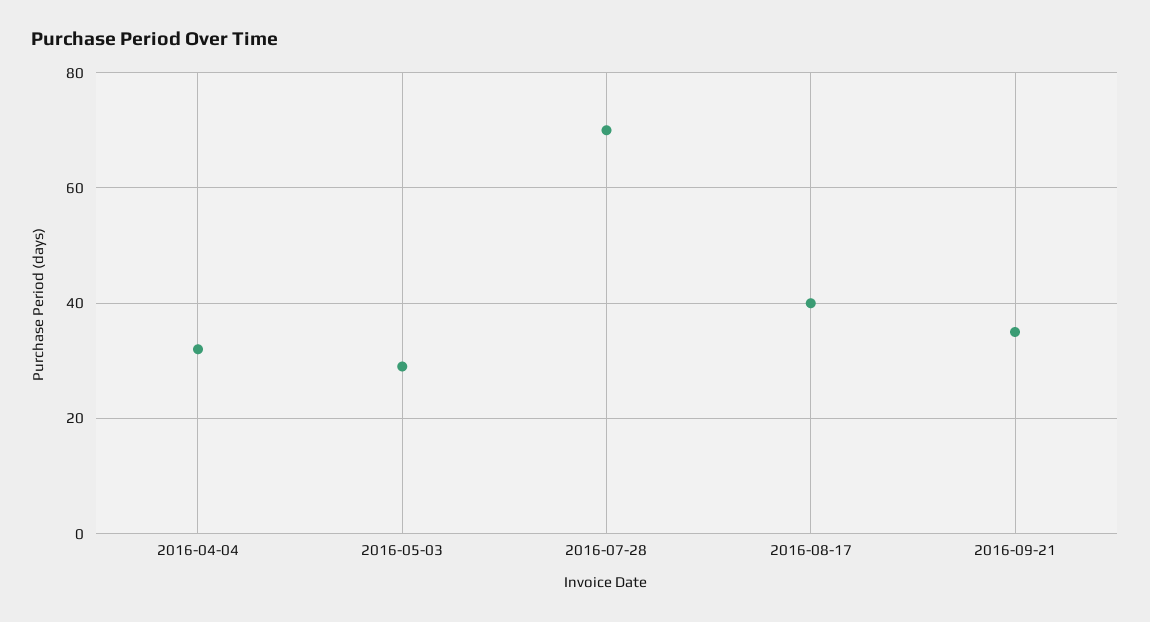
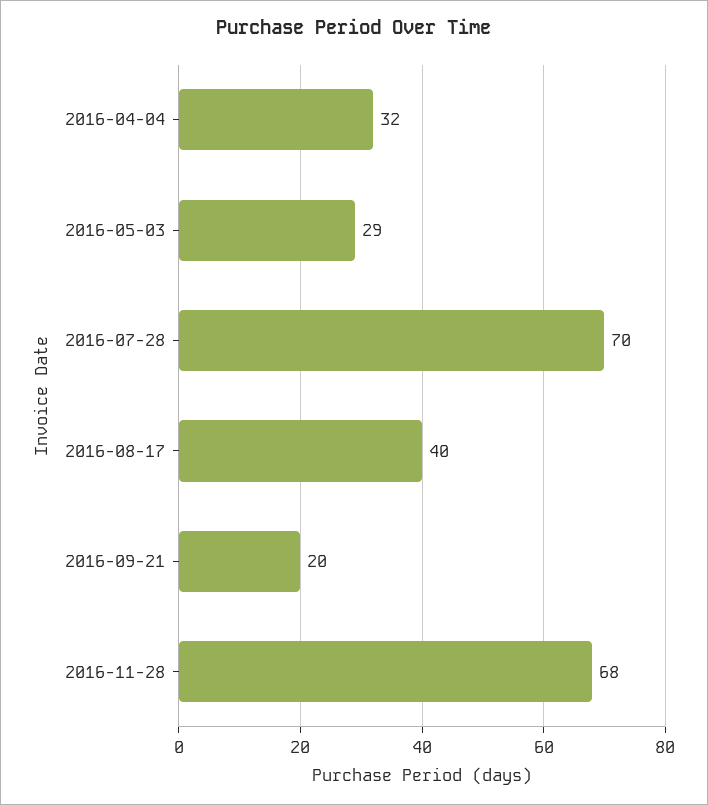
2016-09-21: 35 -> 20
2016-11-28: none -> 68

